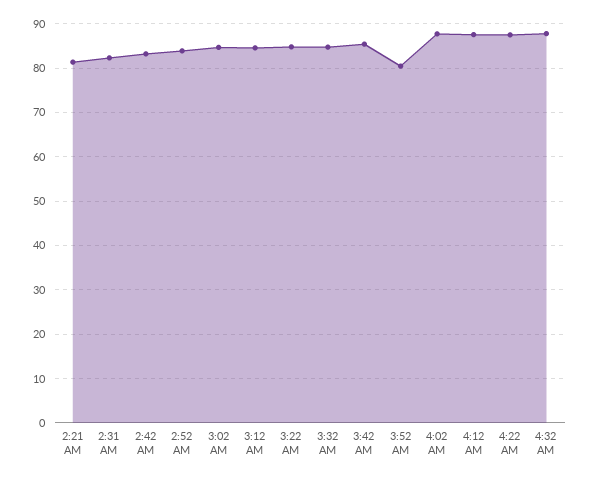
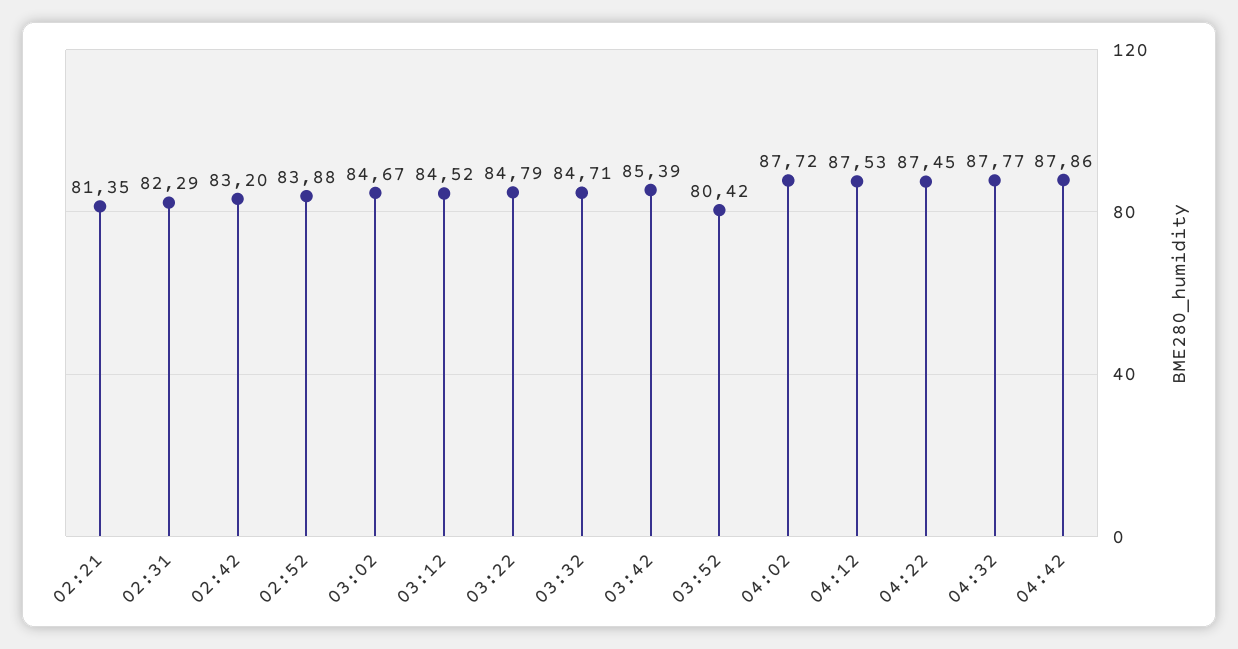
04:42: none -> 87.86

